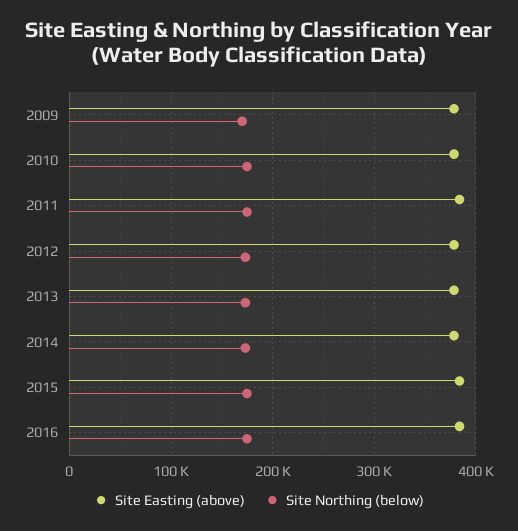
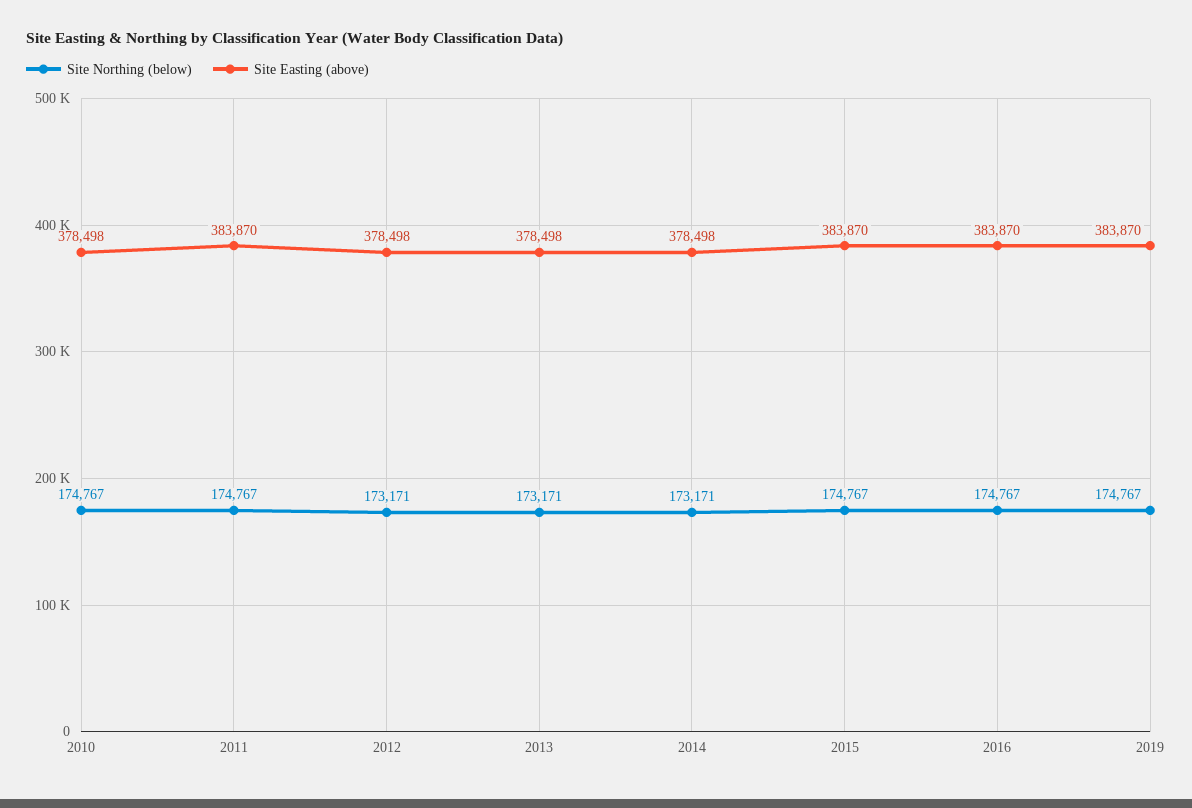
Site Easting (above), 2009: 380000 -> none
Site Northing (below), 2009: 170000 -> none
Site Northing (below), 2019: none -> 174767
Site Easting (above), 2019: none -> 383870

